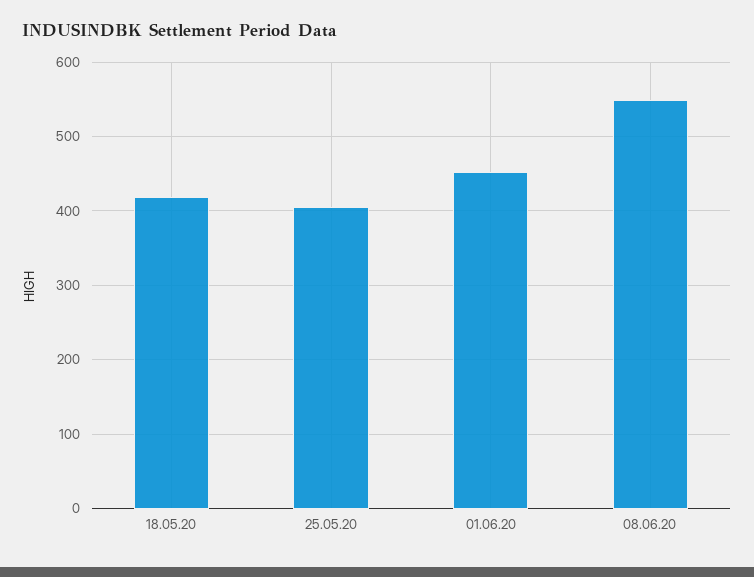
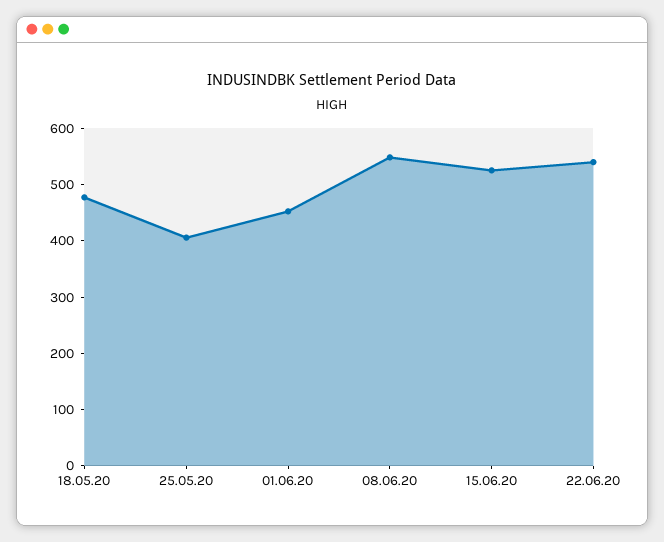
18.05.20: 420 -> 480
15.06.20: none -> 520
22.06.20: none -> 540

